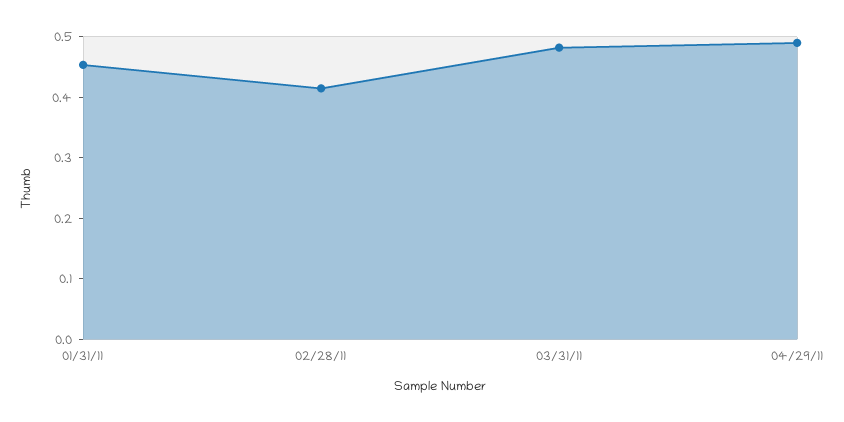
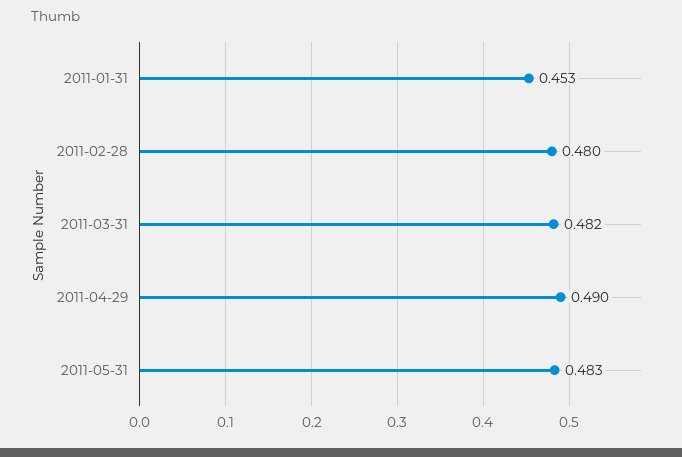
02/28/11: 0.42 -> 0.48
2011-05-31: none -> 0.483

